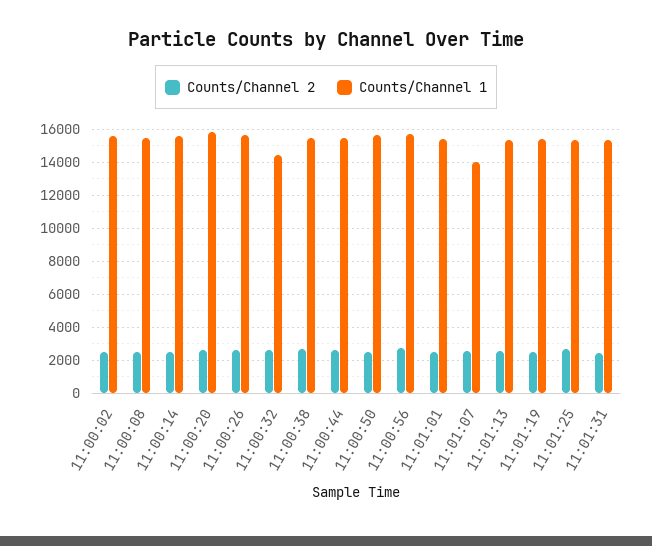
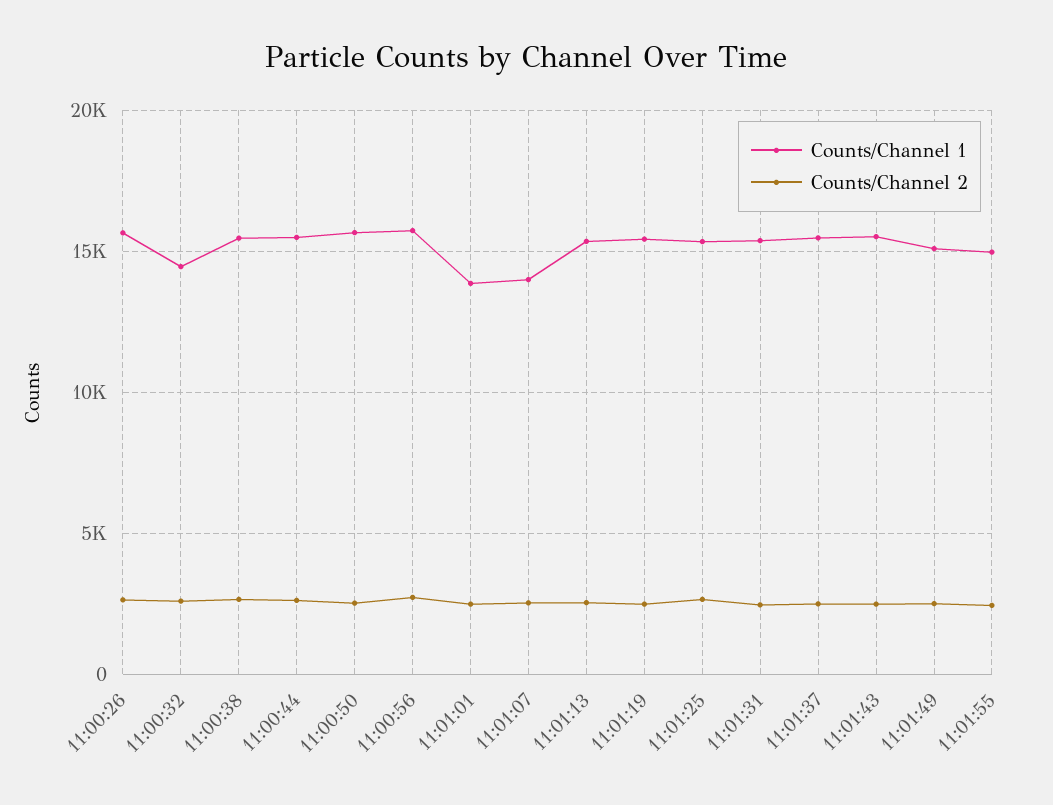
Counts/Channel 2, 11:00:02: 2500 -> none
Counts/Channel 1, 11:00:02: 15500 -> none
Counts/Channel 2, 11:00:08: 2500 -> none
Counts/Channel 1, 11:00:08: 15500 -> none
Counts/Channel 2, 11:00:14: 2500 -> none
Counts/Channel 1, 11:00:14: 15500 -> none
Counts/Channel 2, 11:00:20: 2500 -> none
Counts/Channel 1, 11:00:20: 16000 -> none
Counts/Channel 1, 11:01:01: 15500 -> 14000
Counts/Channel 1, 11:01:37: none -> 15500
Counts/Channel 2, 11:01:37: none -> 2500
Counts/Channel 1, 11:01:43: none -> 15500
Counts/Channel 2, 11:01:43: none -> 2500
Counts/Channel 1, 11:01:49: none -> 15000
Counts/Channel 2, 11:01:49: none -> 2500
Counts/Channel 1, 11:01:55: none -> 15000
Counts/Channel 2, 11:01:55: none -> 2500

